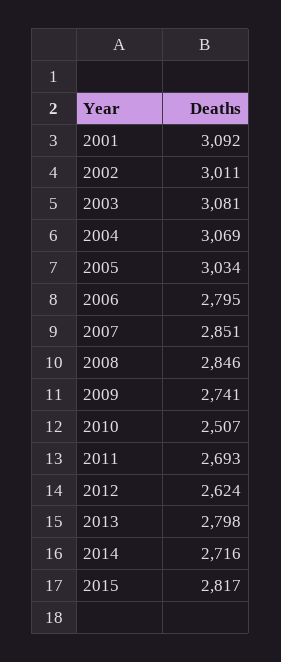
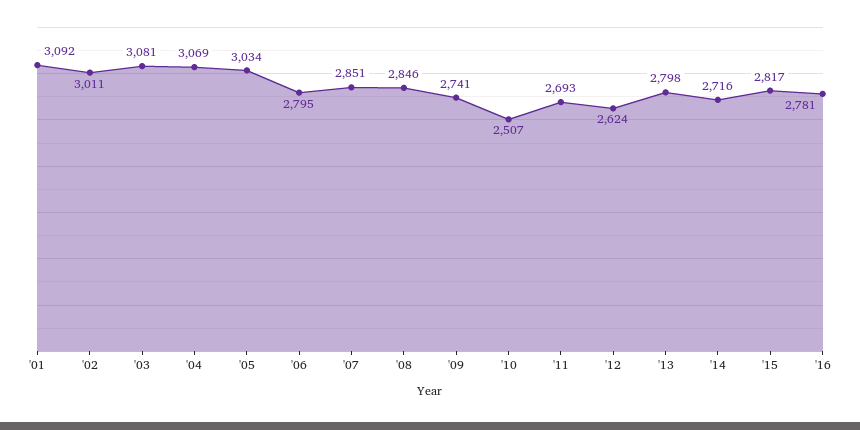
'16: none -> 2781

